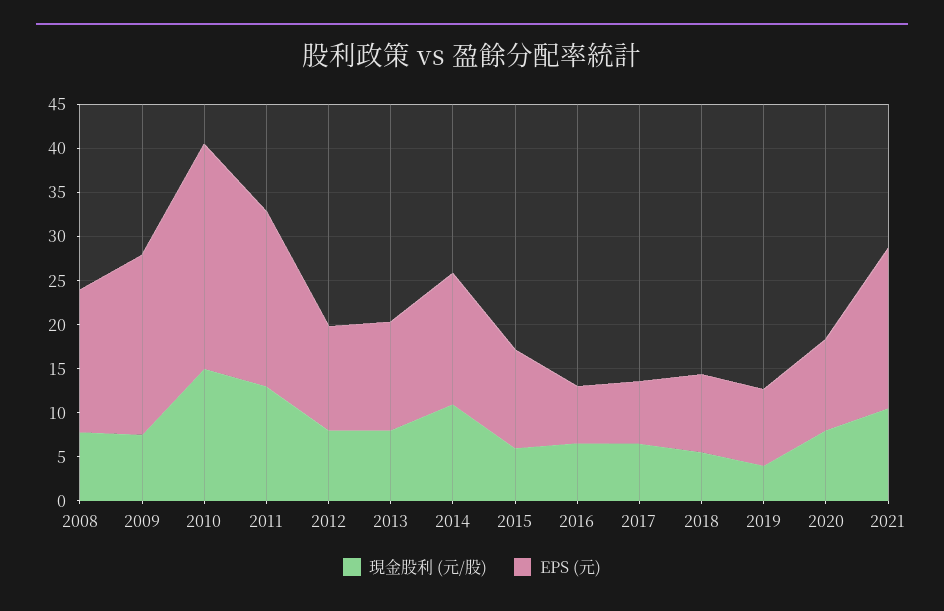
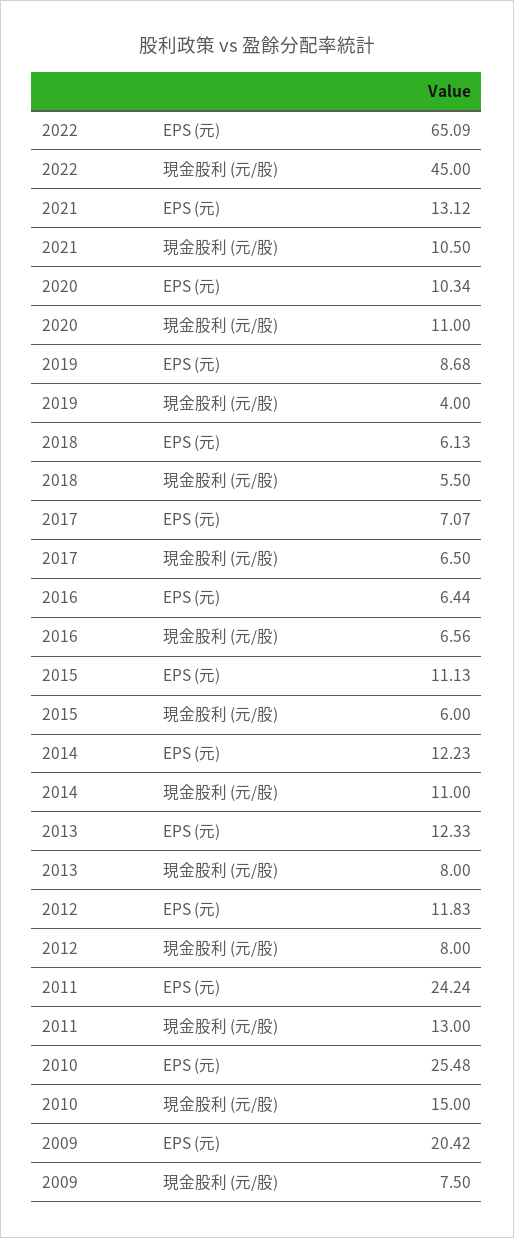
現金股利 (元/股), 2008: 8 -> none
EPS (元), 2008: 16 -> none
EPS (元), 2011: 20 -> 24.24
EPS (元), 2014: 15 -> 12.23
EPS (元), 2018: 9 -> 6.13
現金股利 (元/股), 2020: 8 -> 11
EPS (元), 2021: 18 -> 13.12
EPS (元), 2022: none -> 65.09
現金股利 (元/股), 2022: none -> 45

